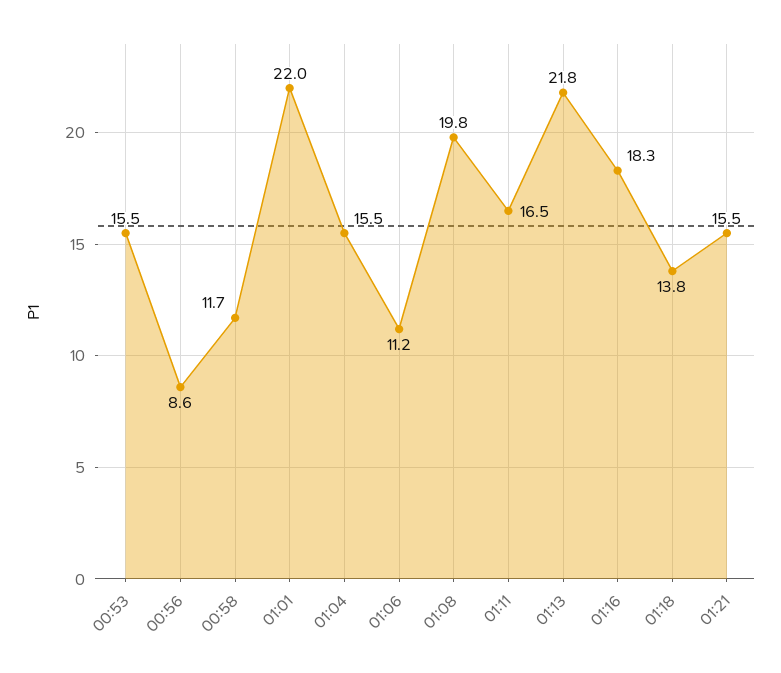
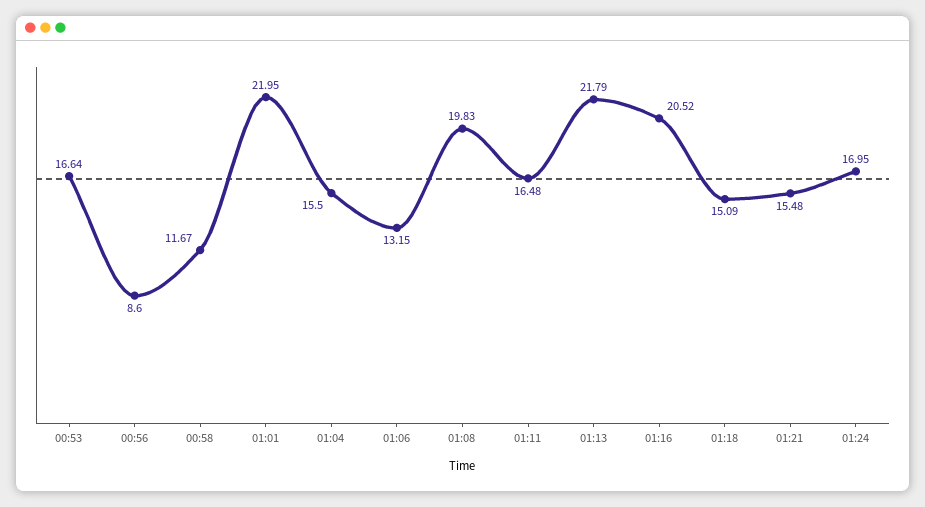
00:53: 15.5 -> 16.64
01:06: 11.2 -> 13.15
01:16: 18.3 -> 20.52
01:18: 13.8 -> 15.09
01:24: none -> 16.95

